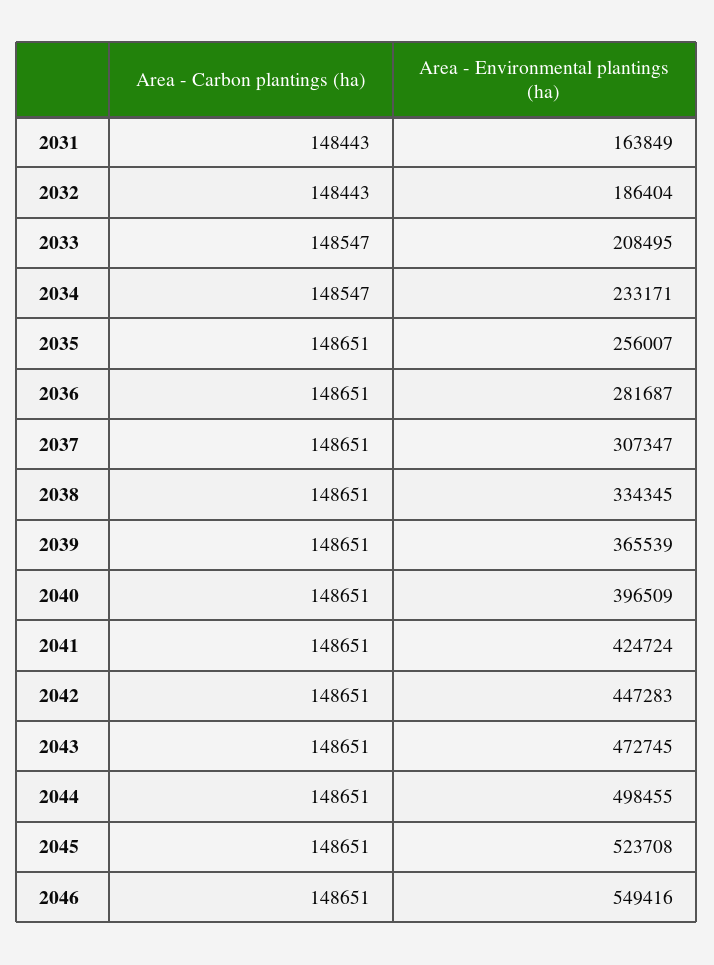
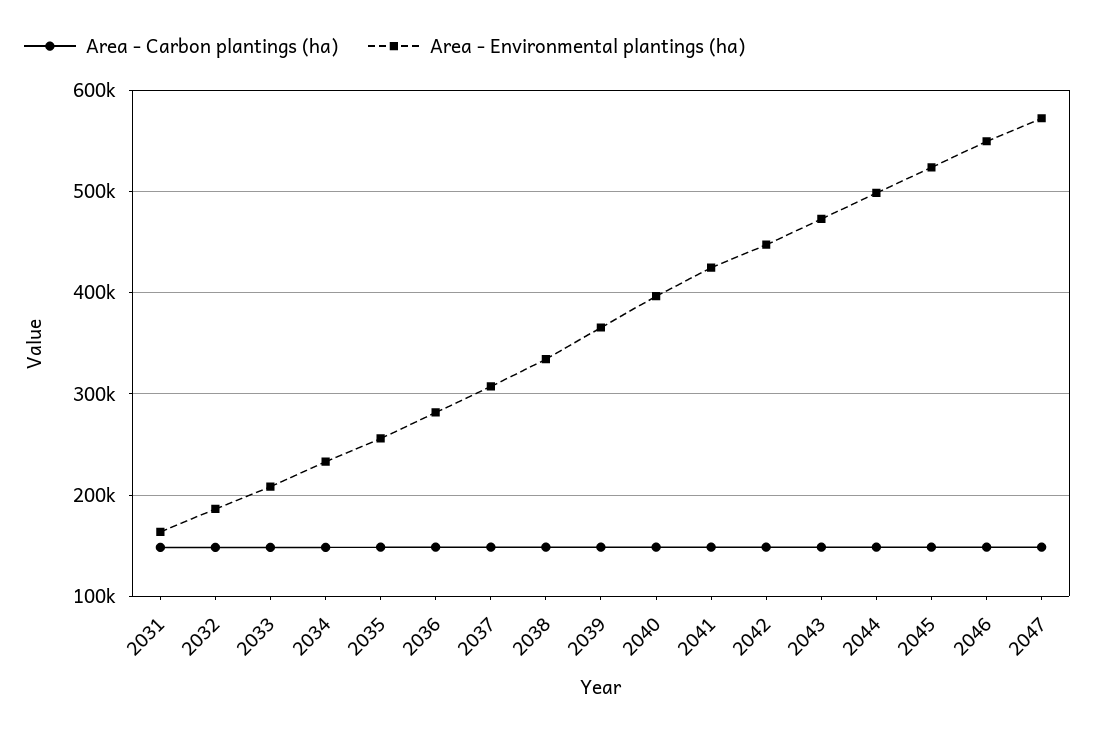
Area - Carbon plantings (ha), 2047: none -> 150000
Area - Environmental plantings (ha), 2047: none -> 570000

